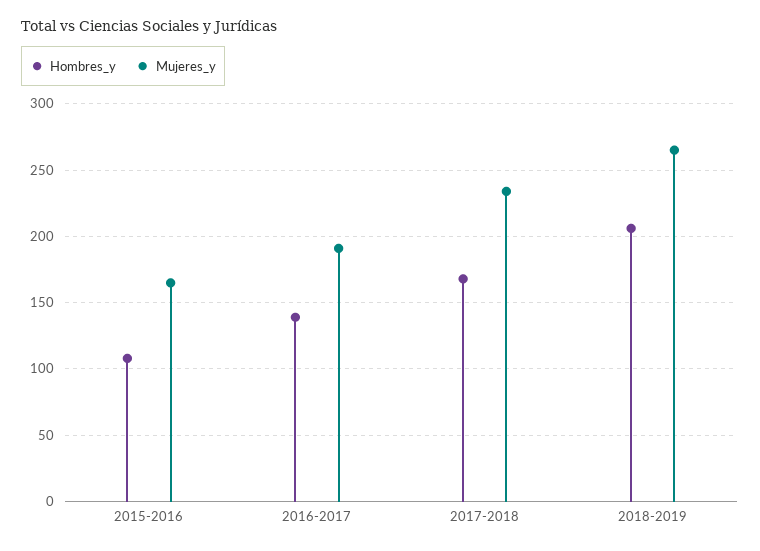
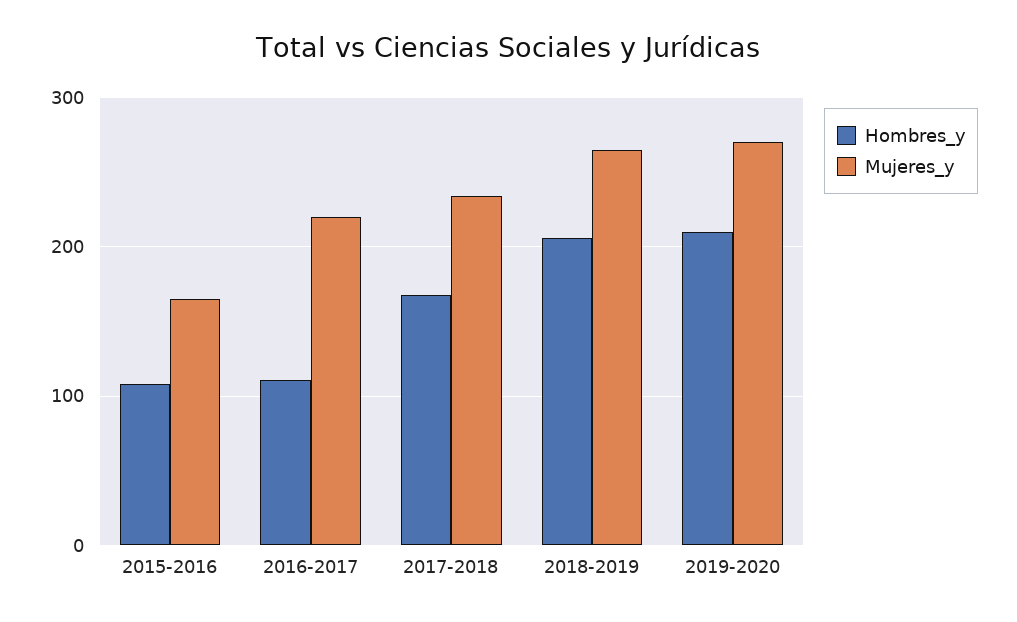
Hombres_y, 2016-2017: 140 -> 110
Mujeres_y, 2016-2017: 190 -> 220
Hombres_y, 2019-2020: none -> 210
Mujeres_y, 2019-2020: none -> 270

